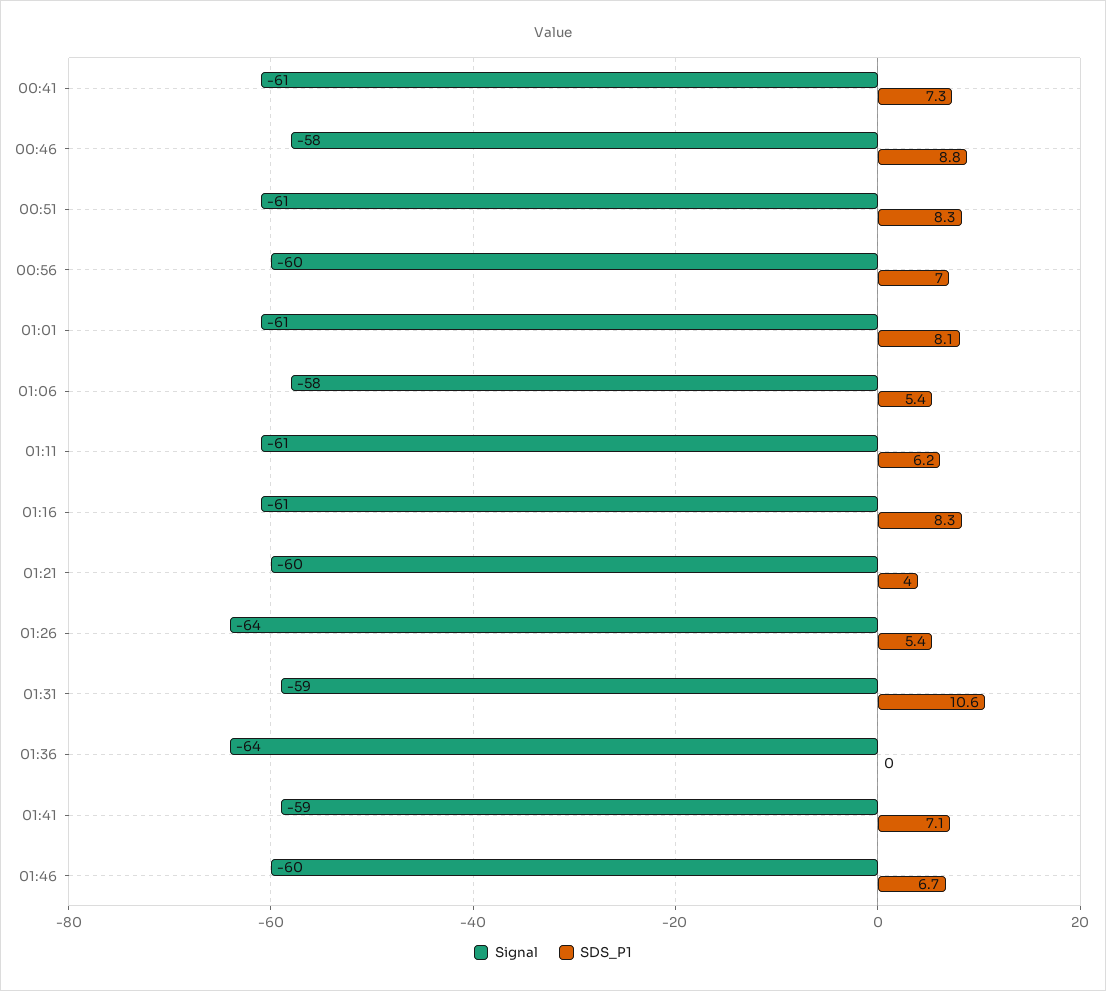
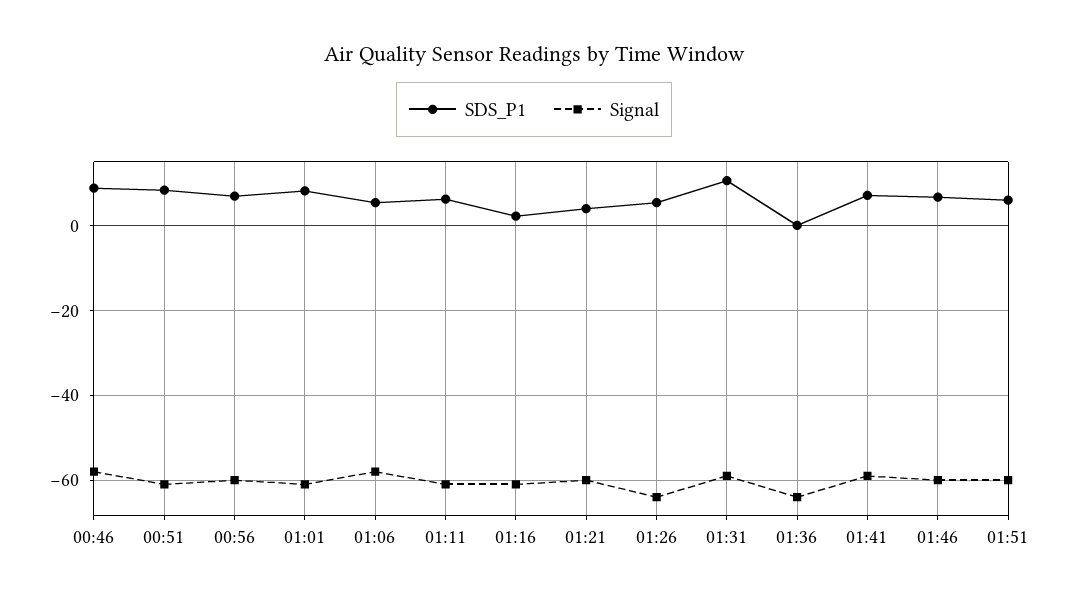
Signal, 00:41: -61 -> none
SDS_P1, 00:41: 7.3 -> none
SDS_P1, 01:16: 8.3 -> 2
SDS_P1, 01:51: none -> 6
Signal, 01:51: none -> -60

